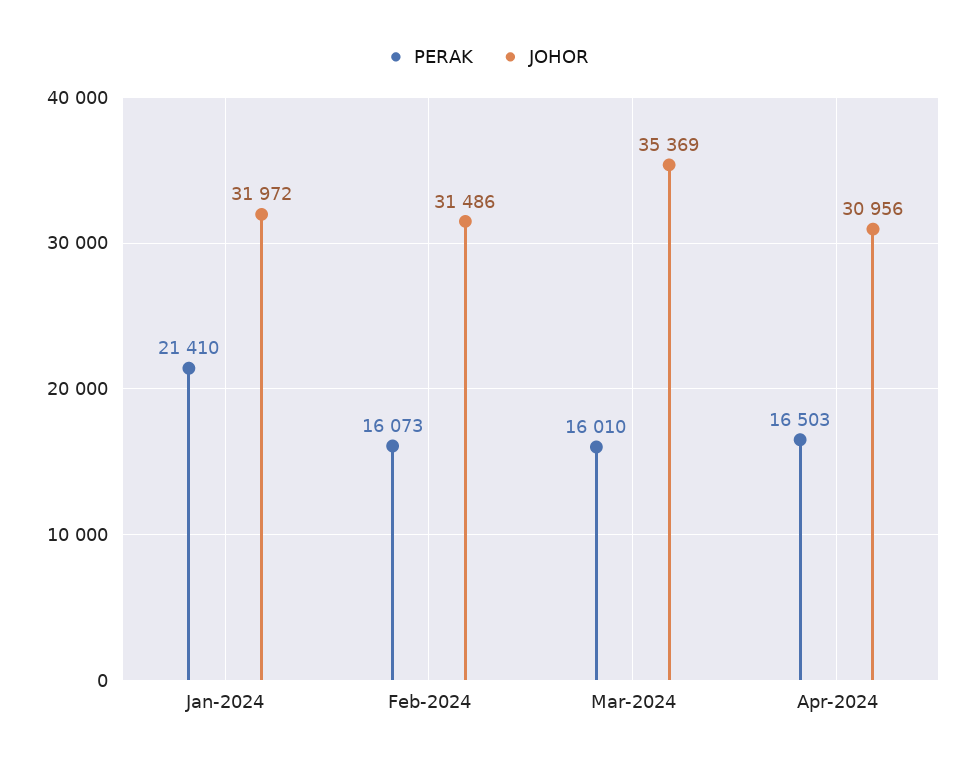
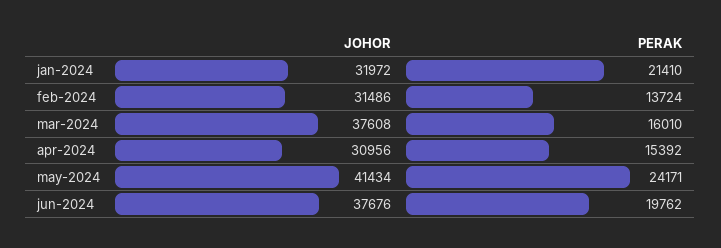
PERAK, Feb-2024: 16073 -> 13724
JOHOR, Mar-2024: 35369 -> 37608
PERAK, Apr-2024: 16503 -> 15392
JOHOR, may-2024: none -> 41434
PERAK, may-2024: none -> 24171
JOHOR, jun-2024: none -> 37676
PERAK, jun-2024: none -> 19762

